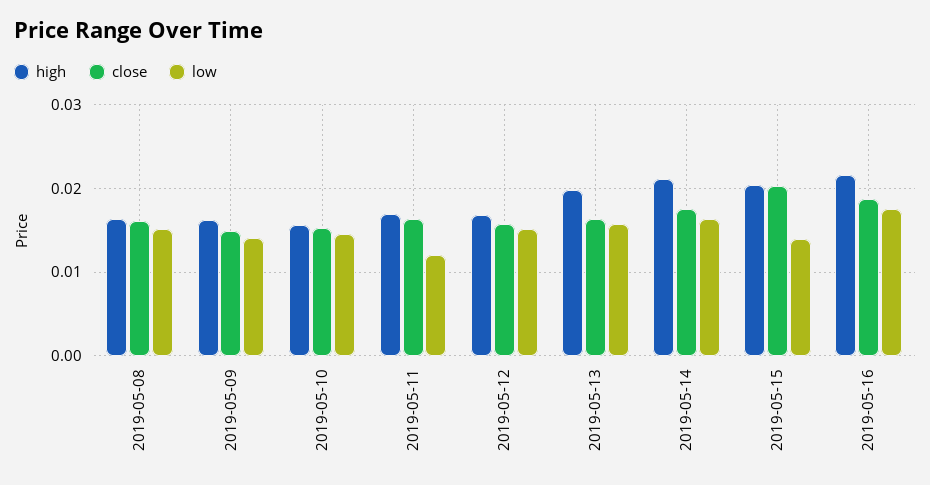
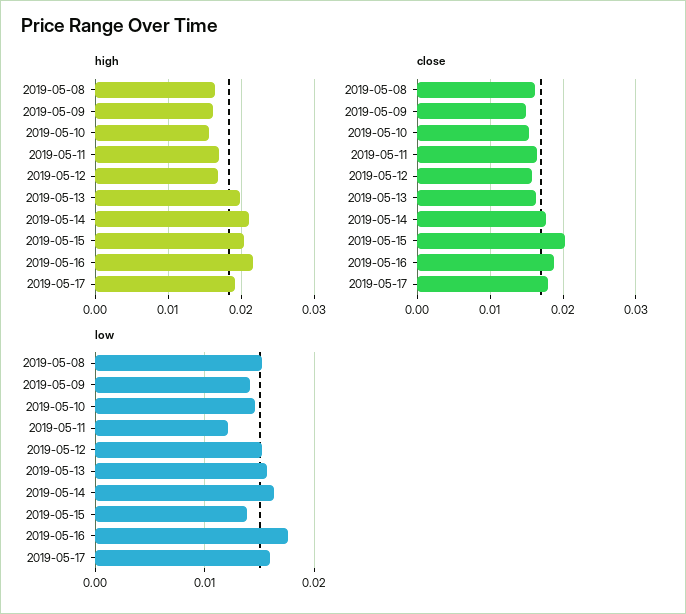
high, 2019-05-17: none -> 0.019
close, 2019-05-17: none -> 0.018
low, 2019-05-17: none -> 0.016

